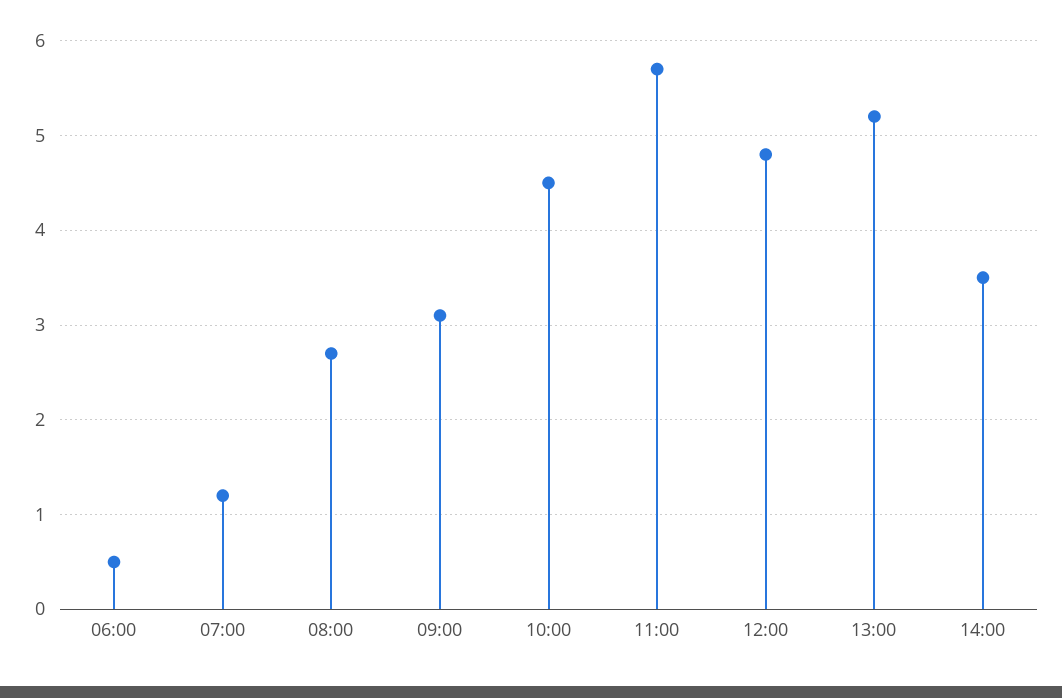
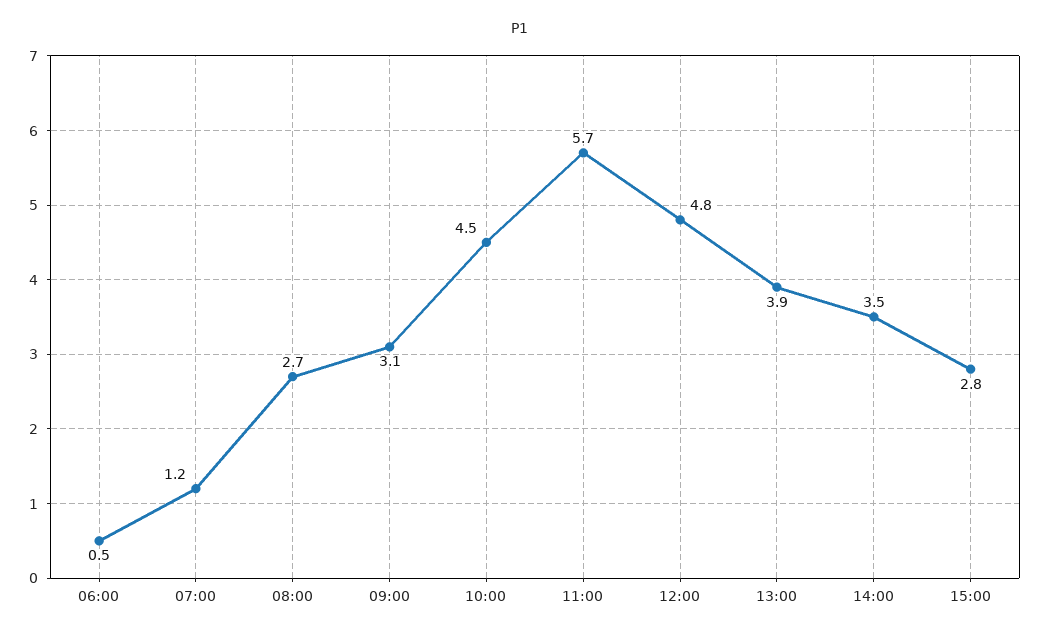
13:00: 5.2 -> 3.9
15:00: none -> 2.8

